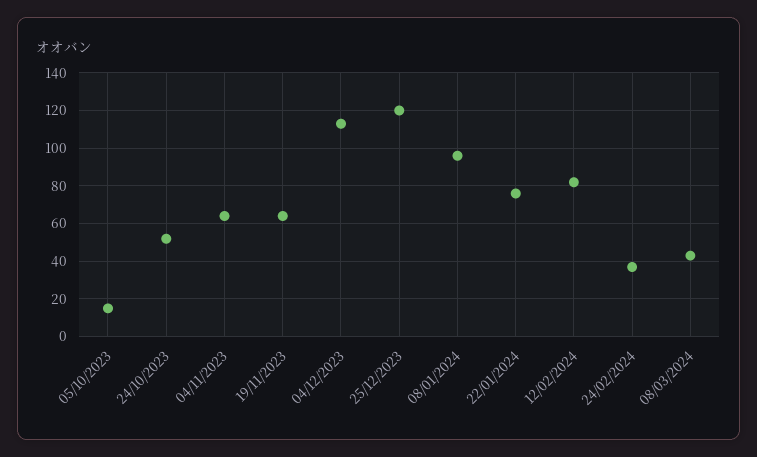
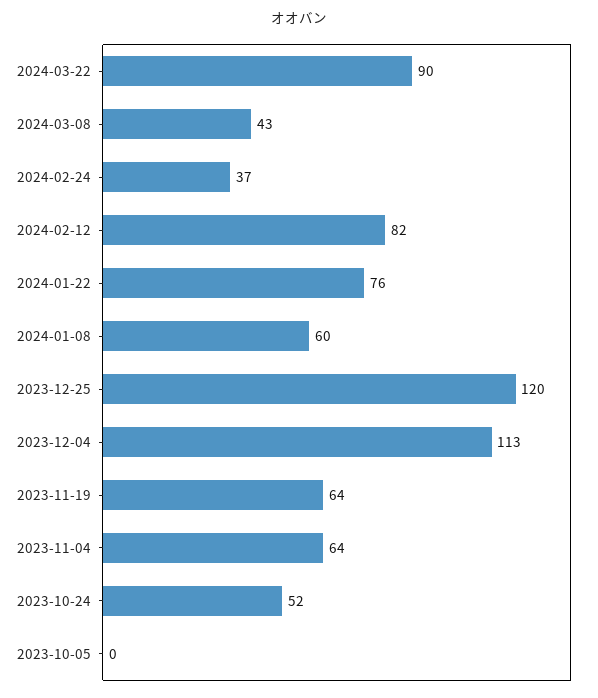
05/10/2023: 15 -> 0
08/01/2024: 95 -> 60
2024-03-22: none -> 90

